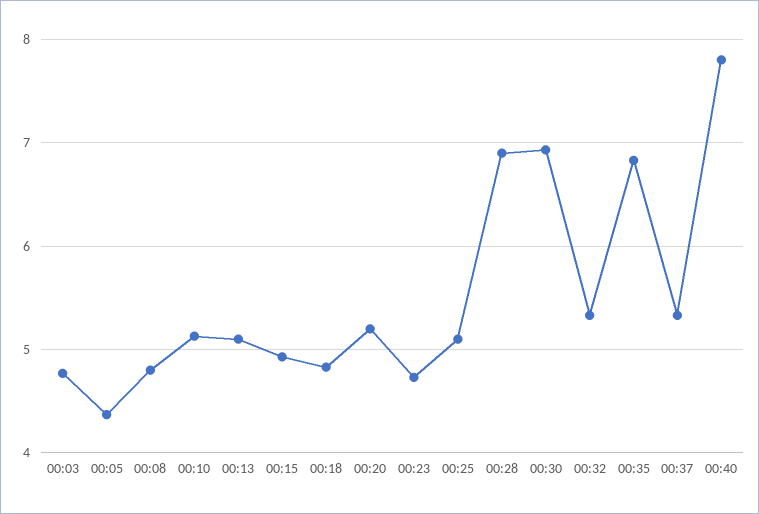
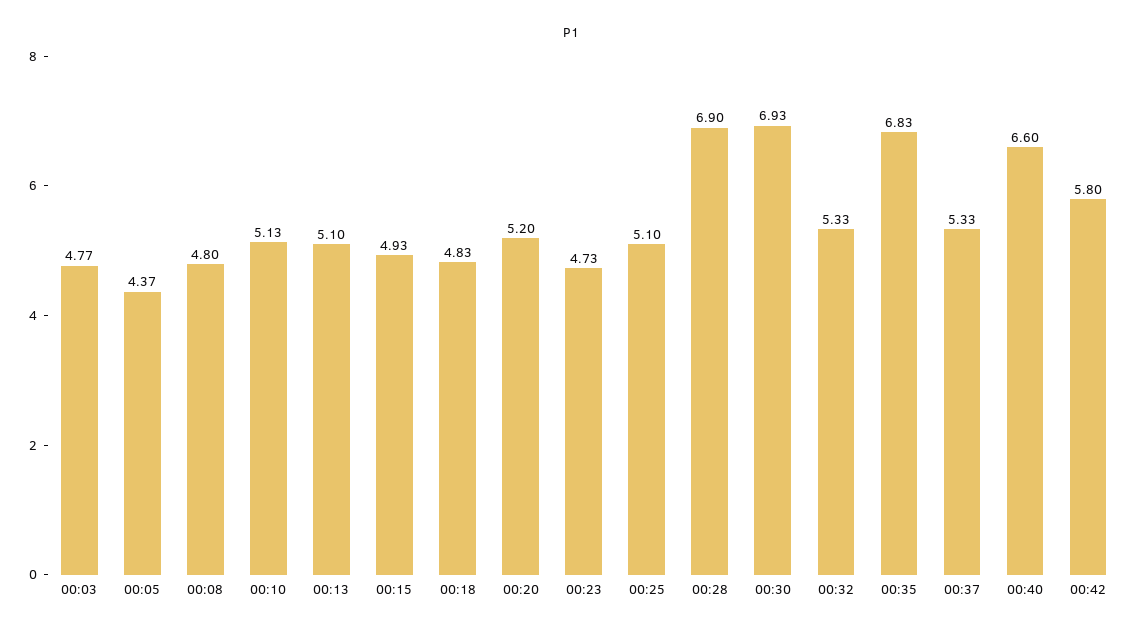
00:40: 7.8 -> 6.6
00:42: none -> 5.8

